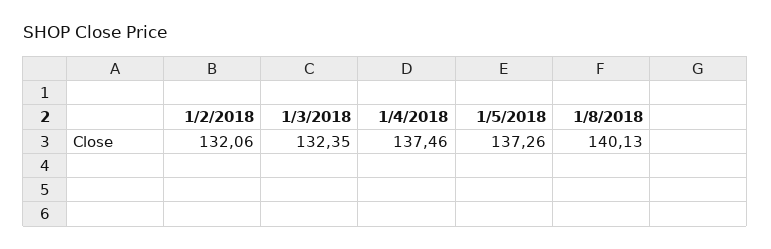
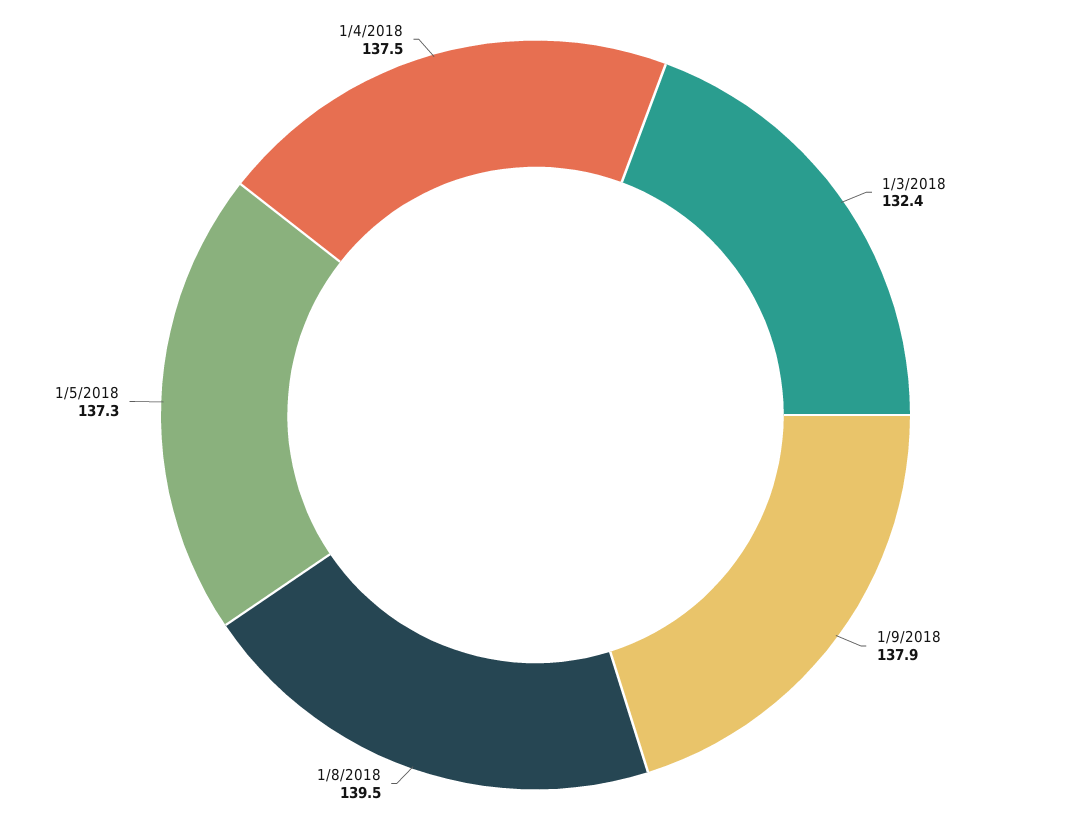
1/2/2018: 132.06 -> none
1/8/2018: 140.13 -> 139.5
1/9/2018: none -> 137.9

